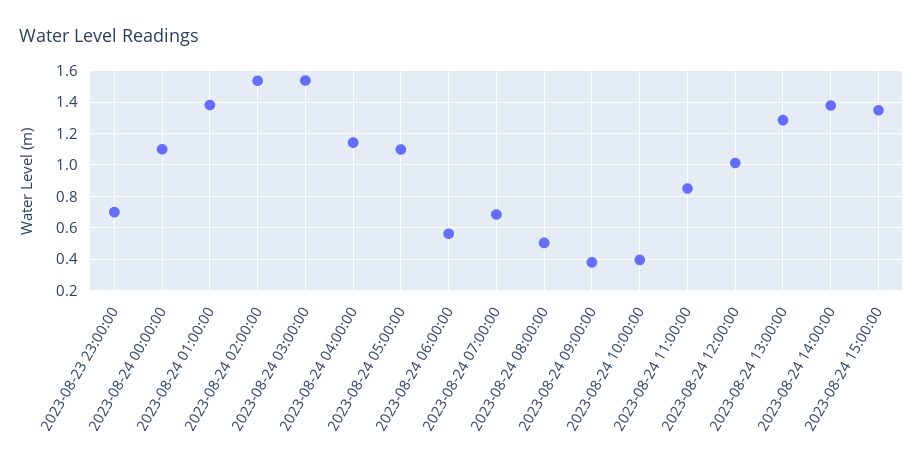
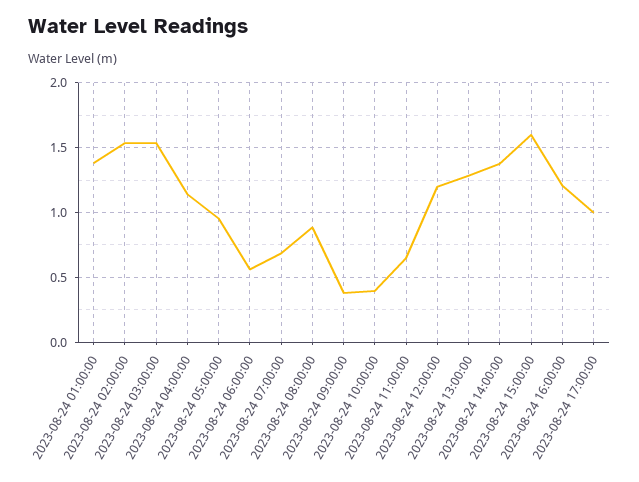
2023-08-23 23:00:00: 0.7 -> none
2023-08-24 00:00:00: 1.1 -> none
2023-08-24 05:00:00: 1.1 -> 0.95
2023-08-24 08:00:00: 0.5 -> 0.9
2023-08-24 11:00:00: 0.85 -> 0.65
2023-08-24 12:00:00: 1 -> 1.2
2023-08-24 15:00:00: 1.35 -> 1.6
2023-08-24 16:00:00: none -> 1.2
2023-08-24 17:00:00: none -> 1

